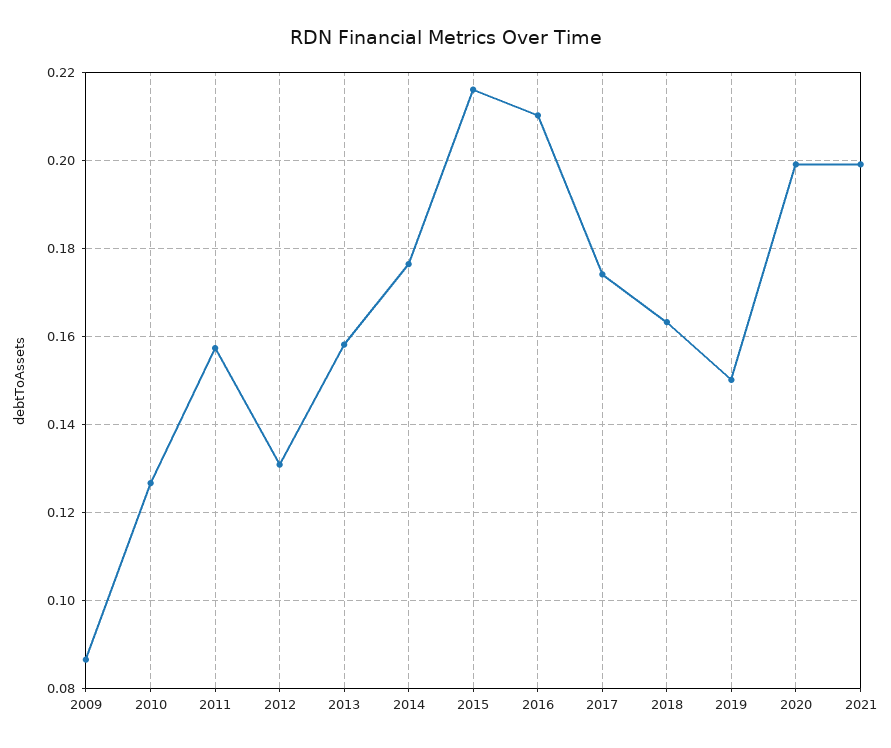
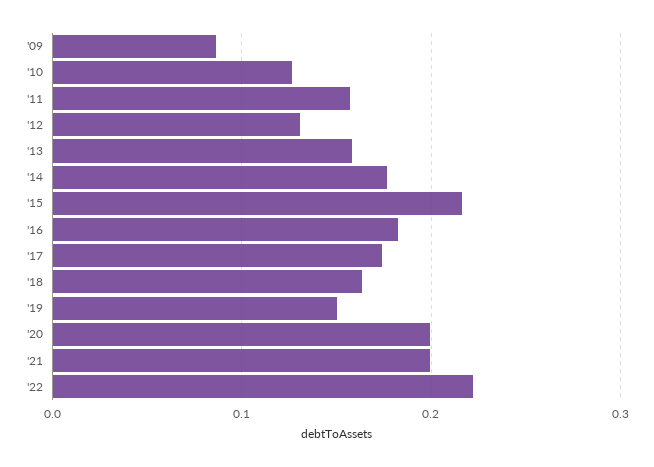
2016: 0.21 -> 0.18
'22: none -> 0.22

